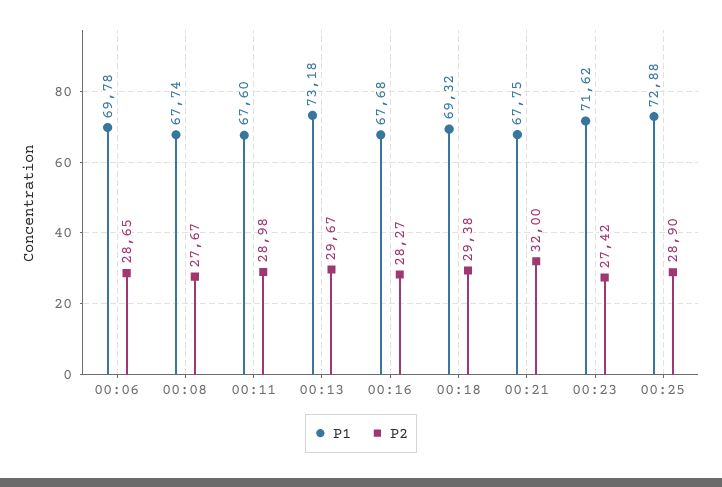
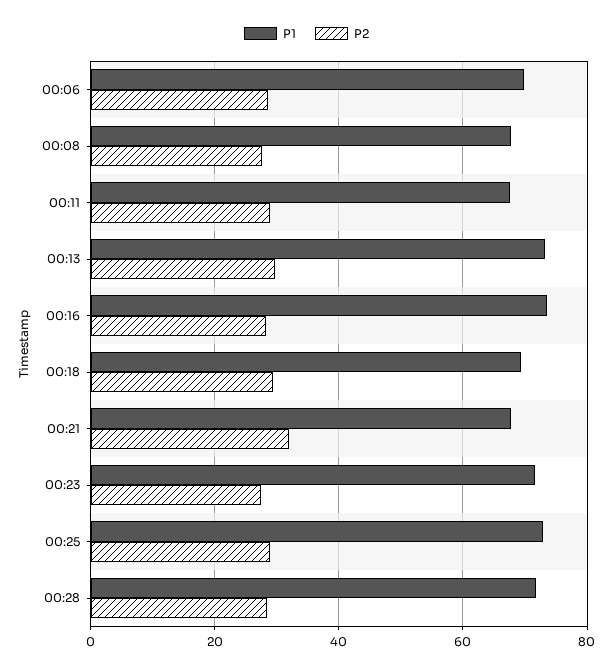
P1, 00:16: 67.68 -> 74
P1, 00:28: none -> 72
P2, 00:28: none -> 28

